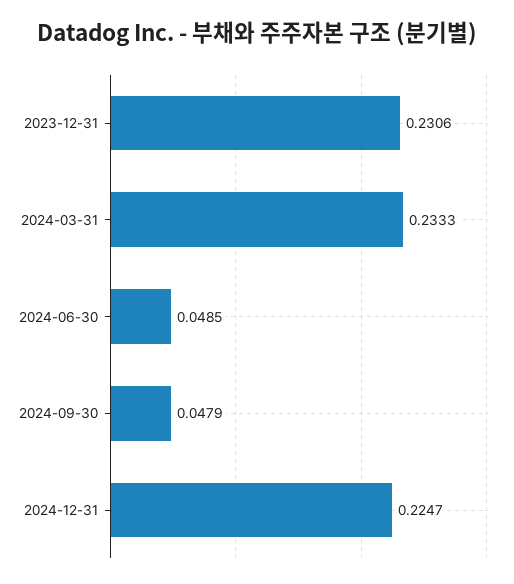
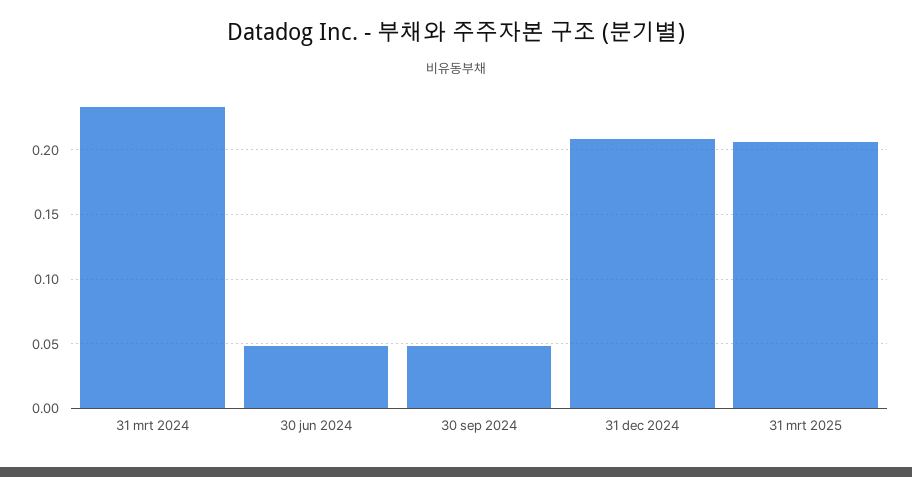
2023-12-31: 0.2306 -> none
2024-12-31: 0.2247 -> 0.21
31 mrt 2025: none -> 0.205

